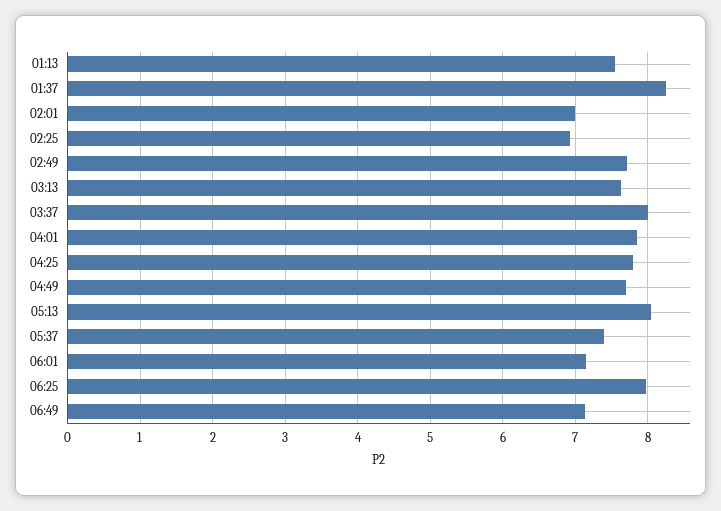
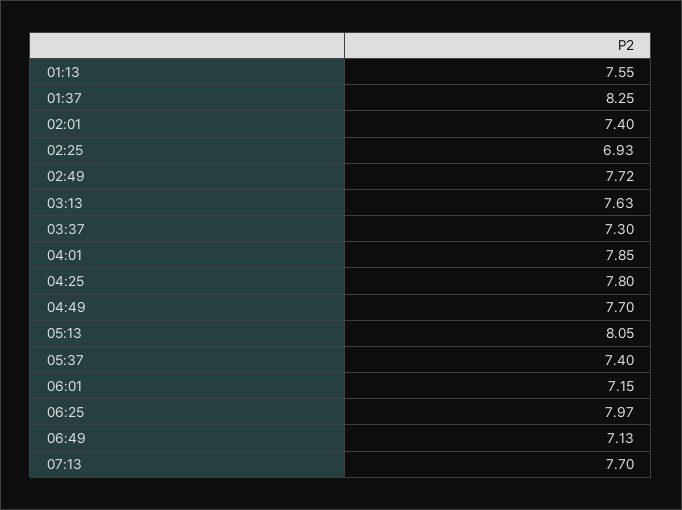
02:01: 7 -> 7.4
03:37: 8 -> 7.3
07:13: none -> 7.7

